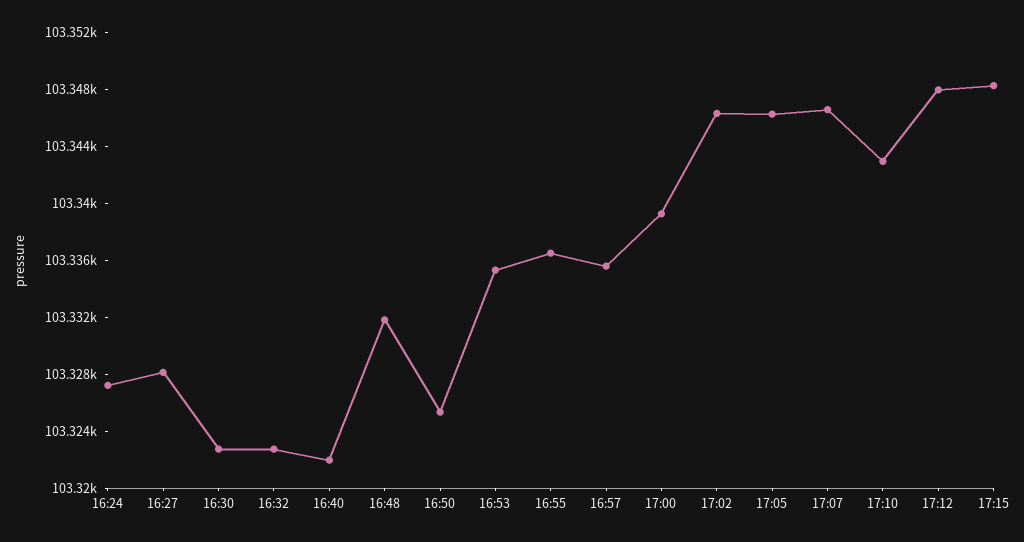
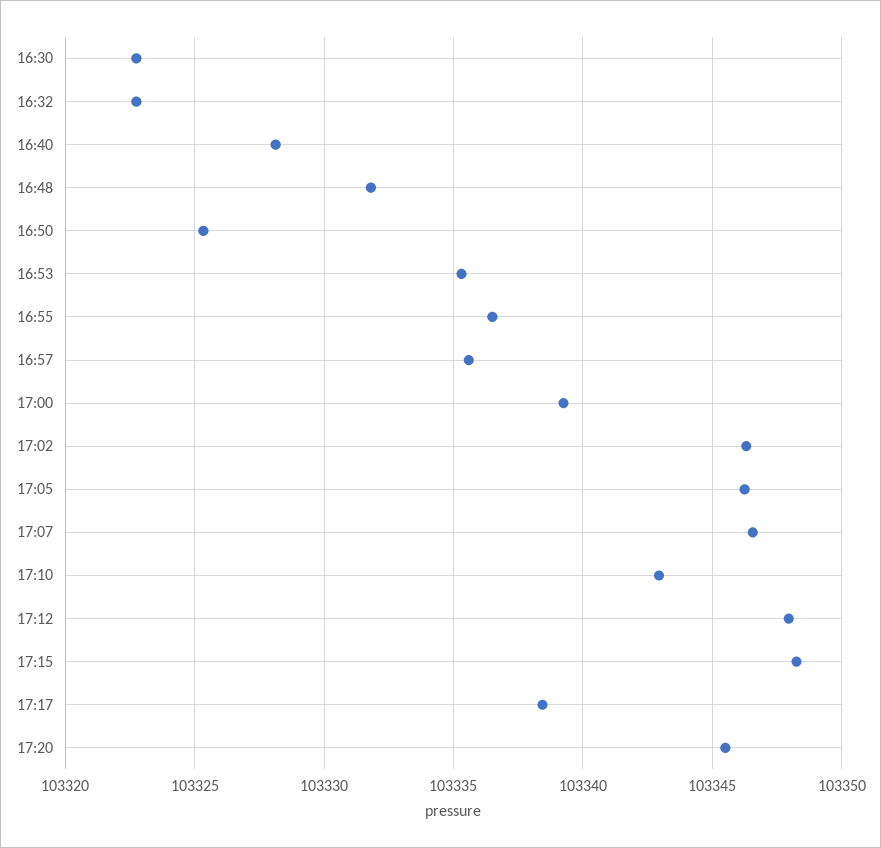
16:24: 103327 -> none
16:27: 103328 -> none
16:40: 103322 -> 103328
17:17: none -> 103338.5
17:20: none -> 103345.5

